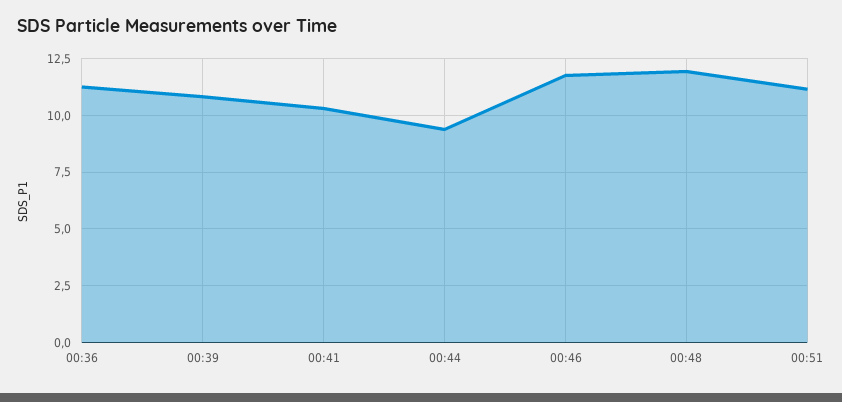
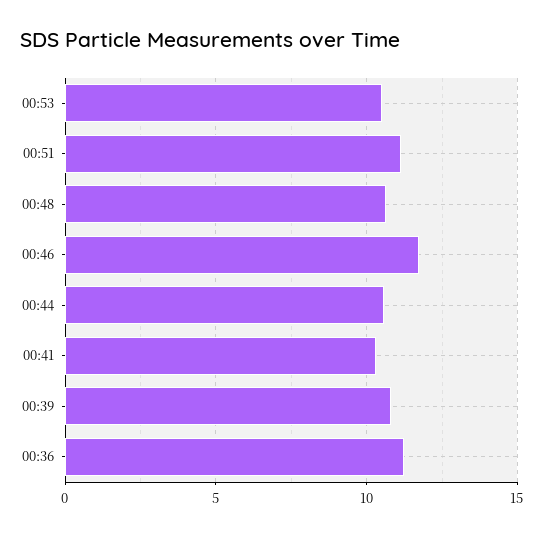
00:44: 9.5 -> 10.5
00:48: 12 -> 10.5
00:53: none -> 10.5

